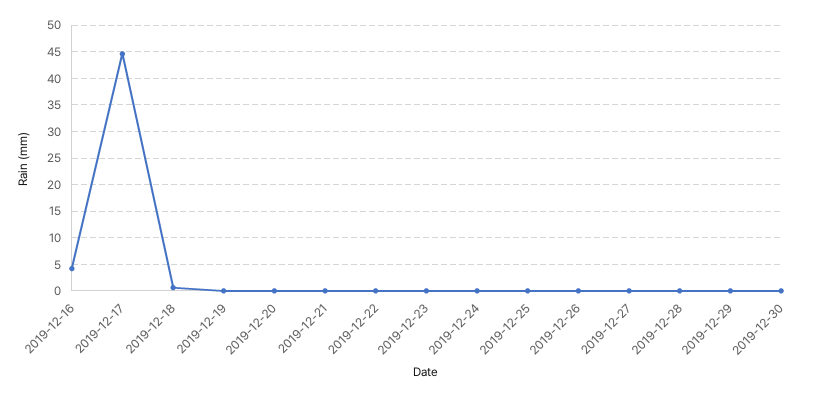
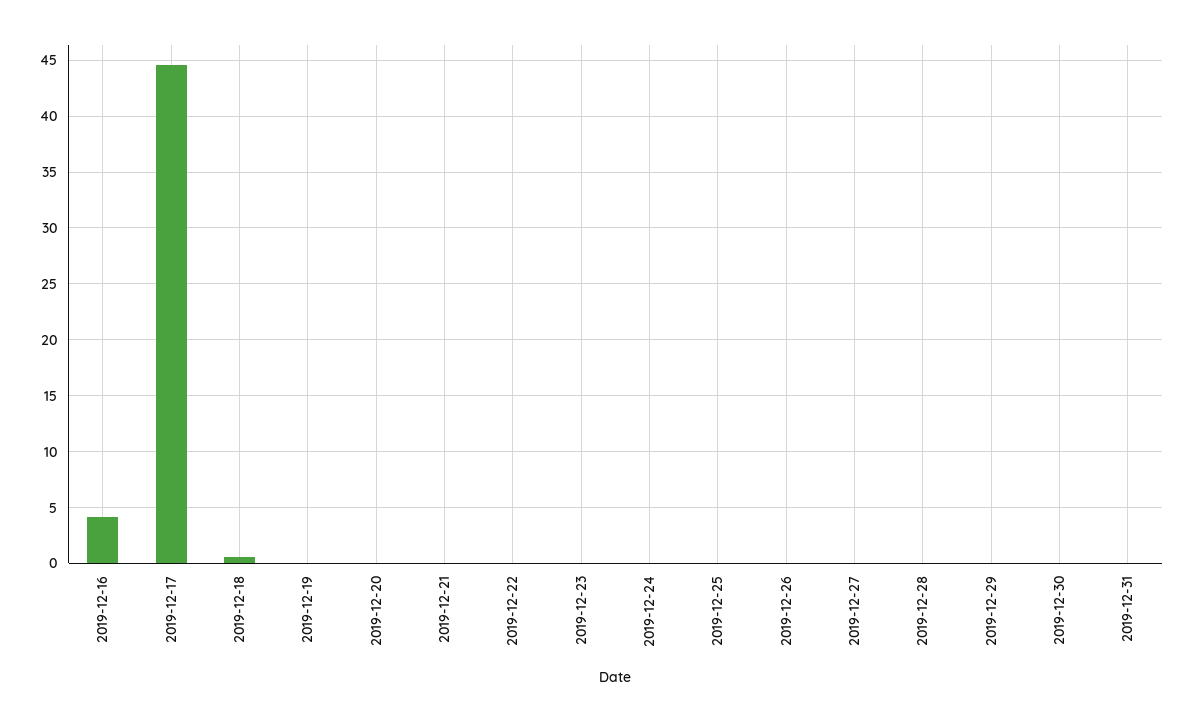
2019-12-31: none -> 0

